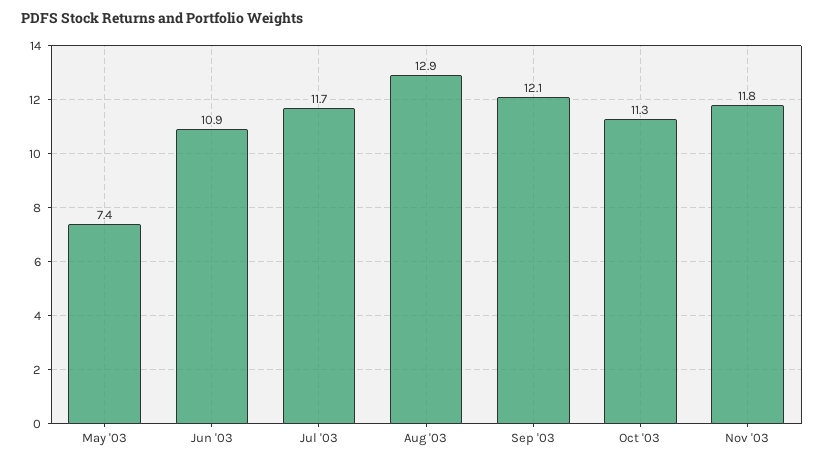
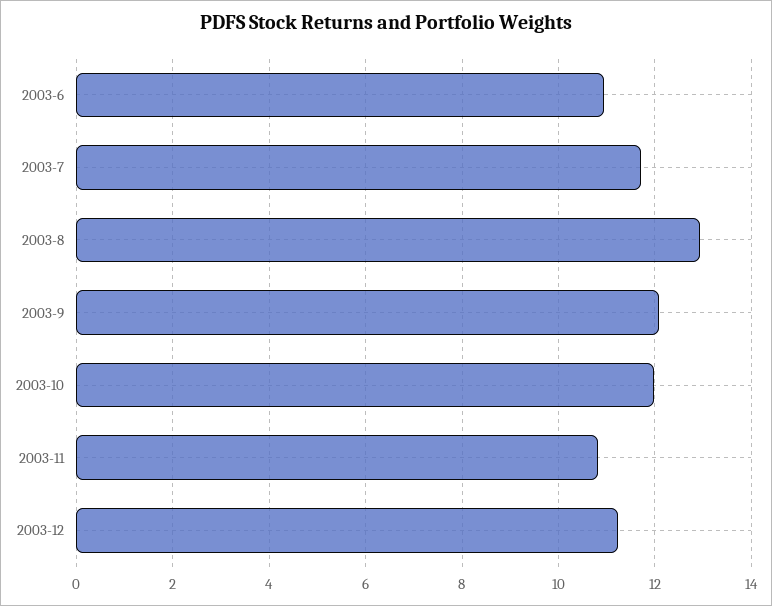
May '03: 7.4 -> none
Oct '03: 11.3 -> 12
Nov '03: 11.8 -> 10.8
2003-12: none -> 11.2

